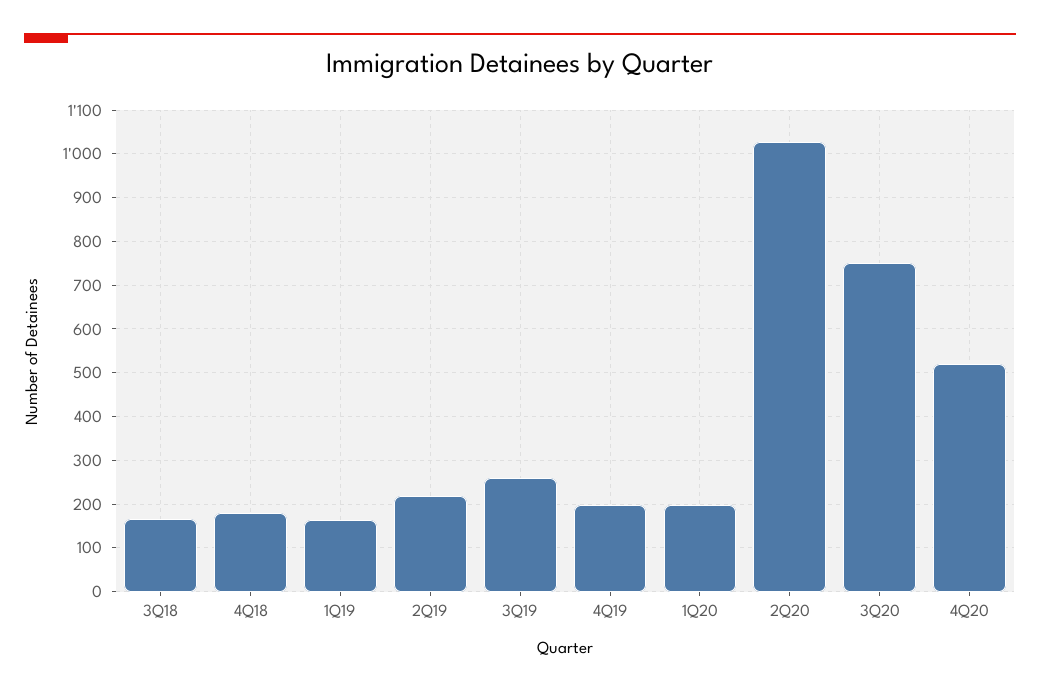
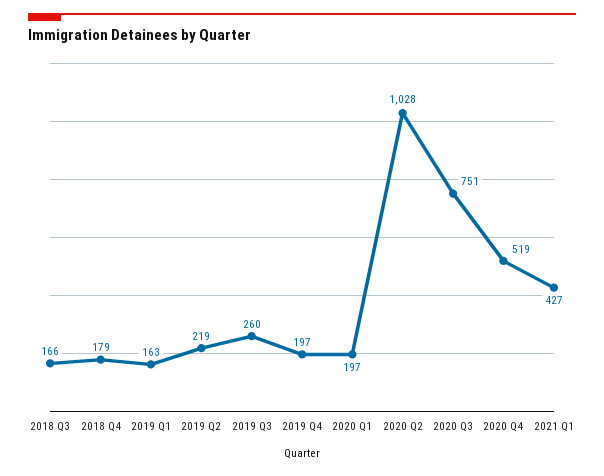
2021 Q1: none -> 427

